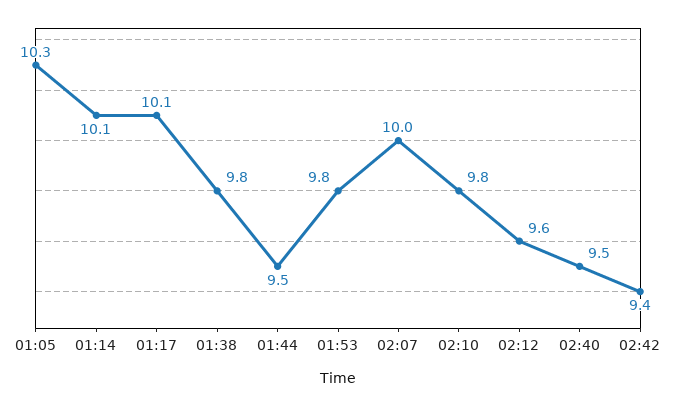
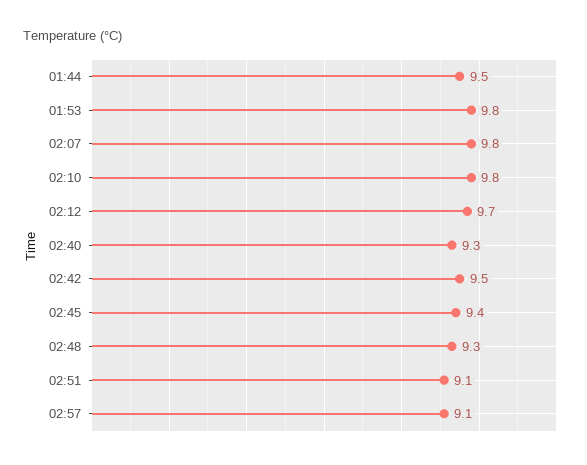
01:05: 10.3 -> none
01:14: 10.1 -> none
01:17: 10.1 -> none
01:38: 9.8 -> none
02:07: 10 -> 9.8
02:12: 9.6 -> 9.7
02:40: 9.5 -> 9.3
02:42: 9.4 -> 9.5
02:45: none -> 9.4
02:48: none -> 9.3
02:51: none -> 9.1
02:57: none -> 9.1

